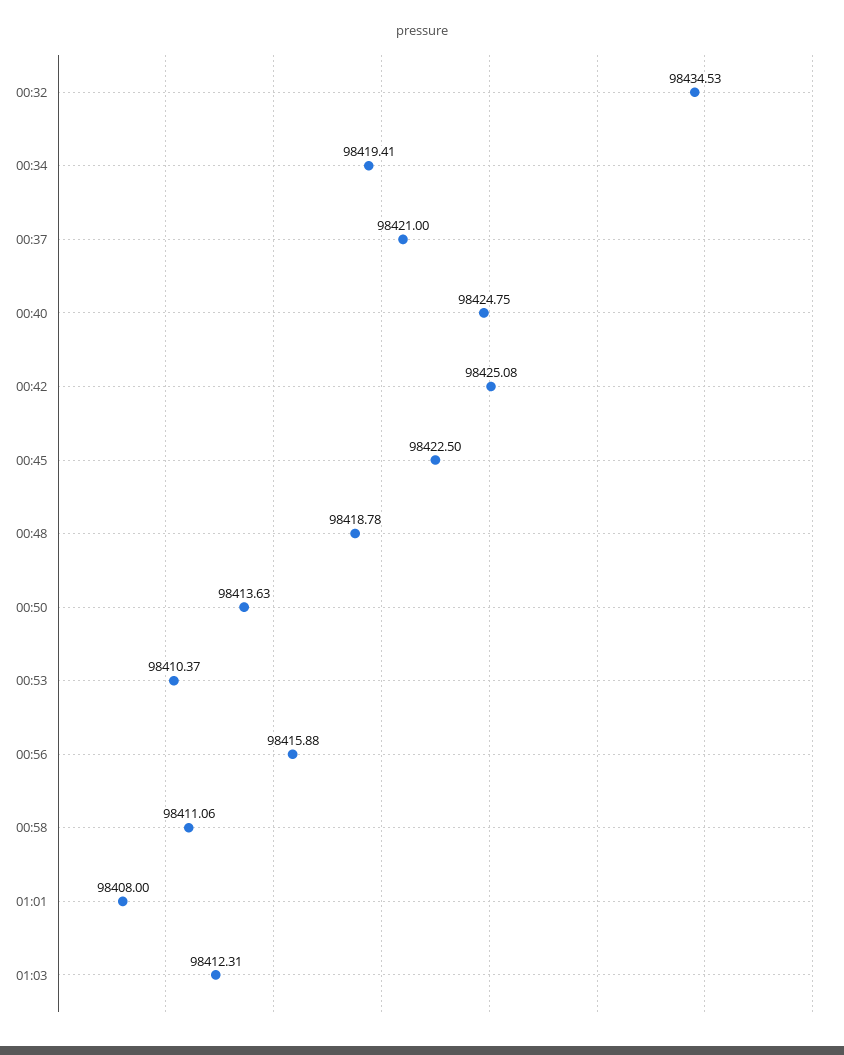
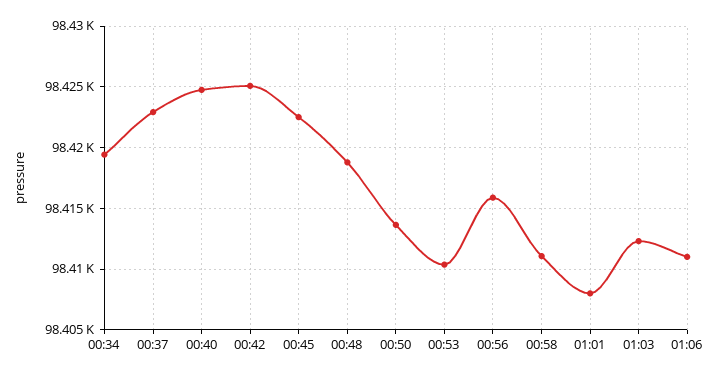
00:32: 98434.53 -> none
00:37: 98421 -> 98423
01:06: none -> 98411

